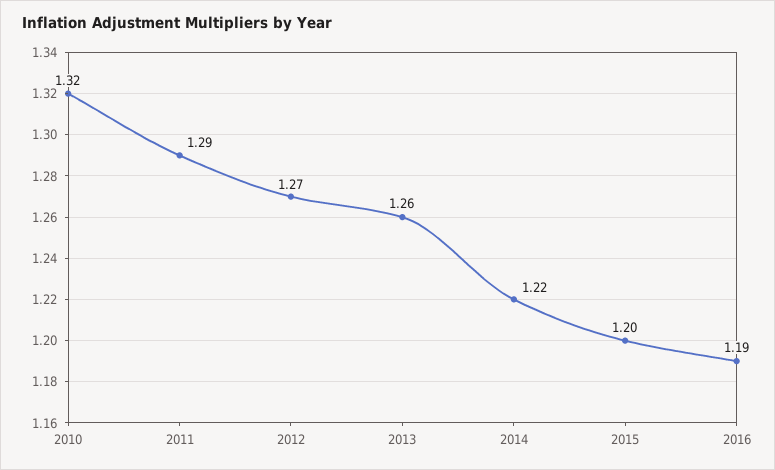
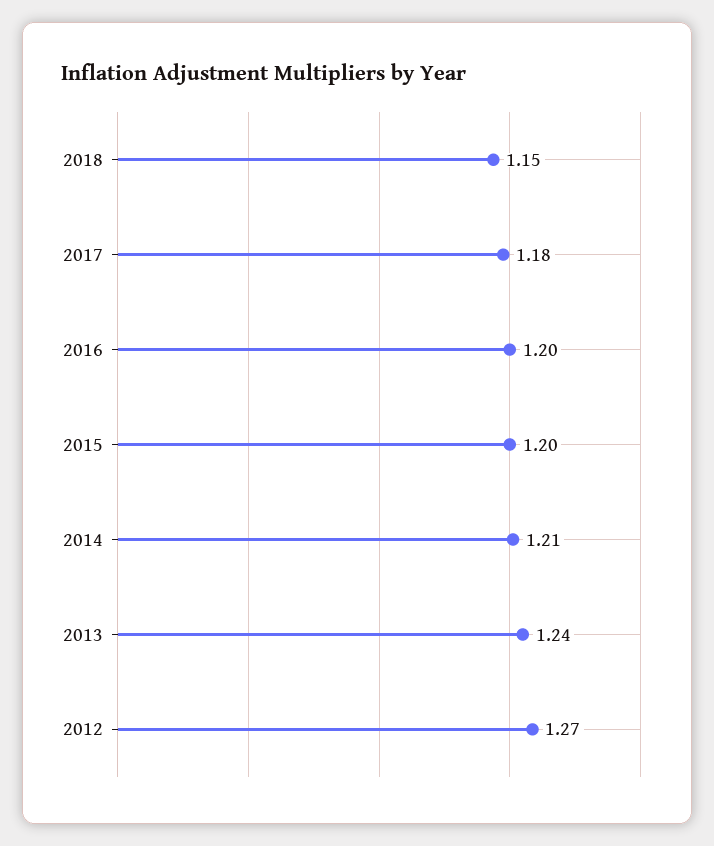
2010: 1.32 -> none
2011: 1.29 -> none
2013: 1.26 -> 1.24
2014: 1.22 -> 1.21
2016: 1.19 -> 1.2
2018: none -> 1.15
2017: none -> 1.18

